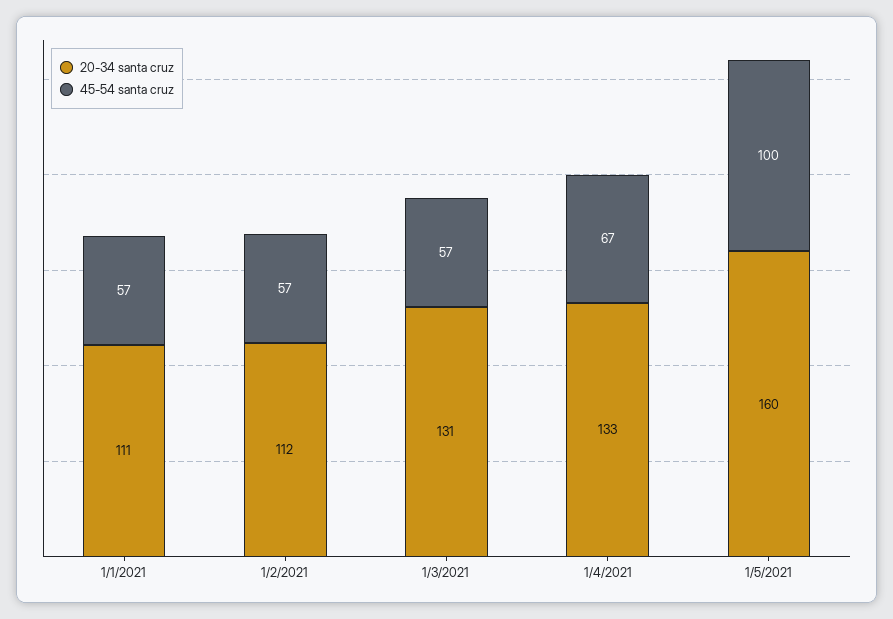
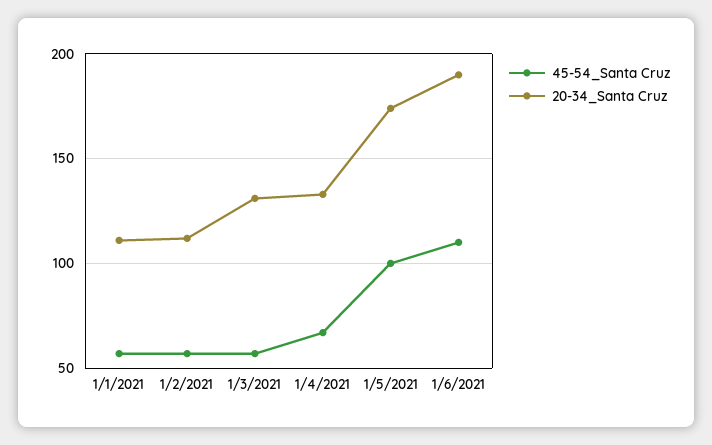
20-34 santa cruz, 1/5/2021: 160 -> 175
45-54 santa cruz, 1/6/2021: none -> 110
20-34 santa cruz, 1/6/2021: none -> 190

